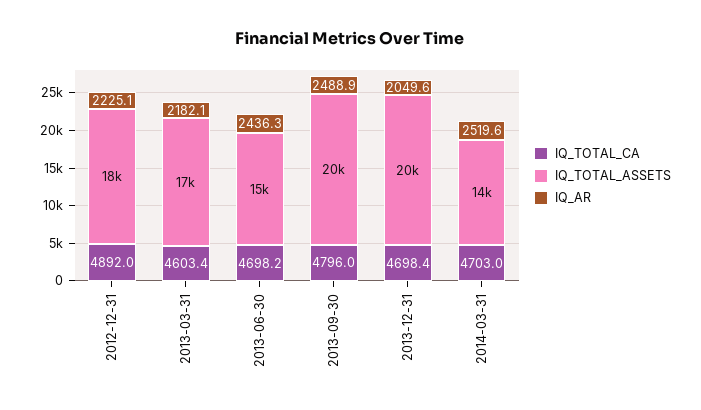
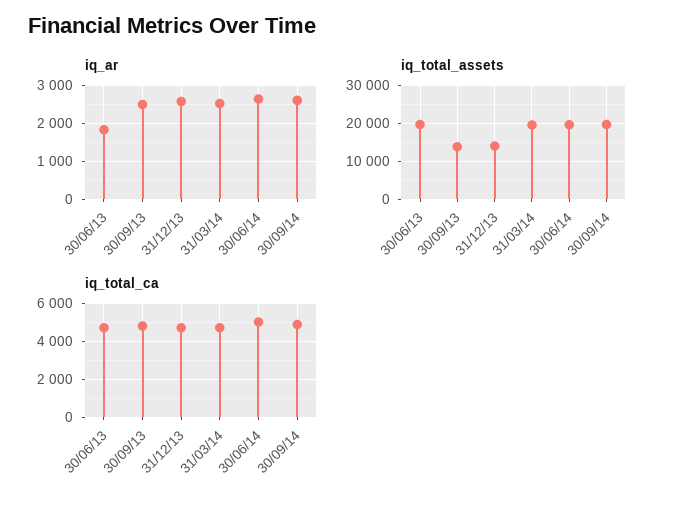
IQ_TOTAL_CA, 2012-12-31: 4892 -> none
IQ_TOTAL_ASSETS, 2012-12-31: 18000 -> none
IQ_AR, 2012-12-31: 2225.1 -> none
IQ_TOTAL_CA, 2013-03-31: 4603.4 -> none
IQ_TOTAL_ASSETS, 2013-03-31: 17000 -> none
IQ_AR, 2013-03-31: 2182.1 -> none
IQ_TOTAL_ASSETS, 2013-06-30: 15000 -> 20000
IQ_AR, 2013-06-30: 2436.3 -> 1800
IQ_TOTAL_ASSETS, 2013-09-30: 20000 -> 14000
IQ_TOTAL_ASSETS, 2013-12-31: 20000 -> 14000
IQ_AR, 2013-12-31: 2049.6 -> 2600
IQ_TOTAL_ASSETS, 2014-03-31: 14000 -> 20000
IQ_AR, 30/06/14: none -> 2600
IQ_AR, 30/09/14: none -> 2600
IQ_TOTAL_ASSETS, 30/06/14: none -> 20000
IQ_TOTAL_ASSETS, 30/09/14: none -> 20000
IQ_TOTAL_CA, 30/06/14: none -> 5000
IQ_TOTAL_CA, 30/09/14: none -> 5000

